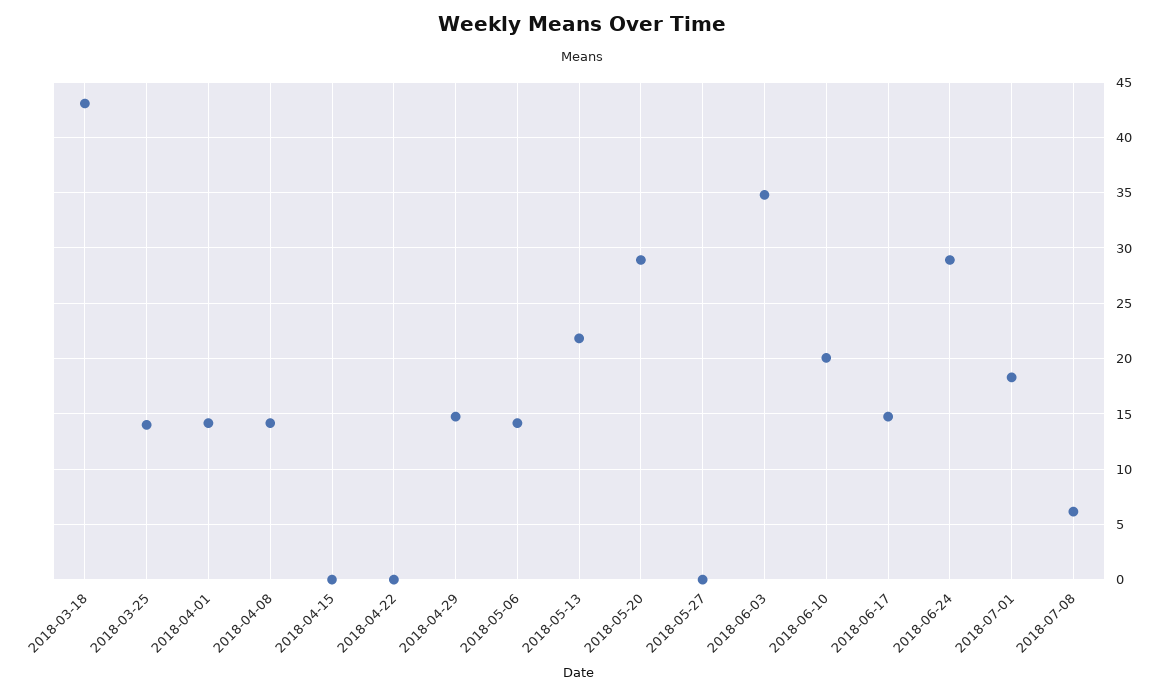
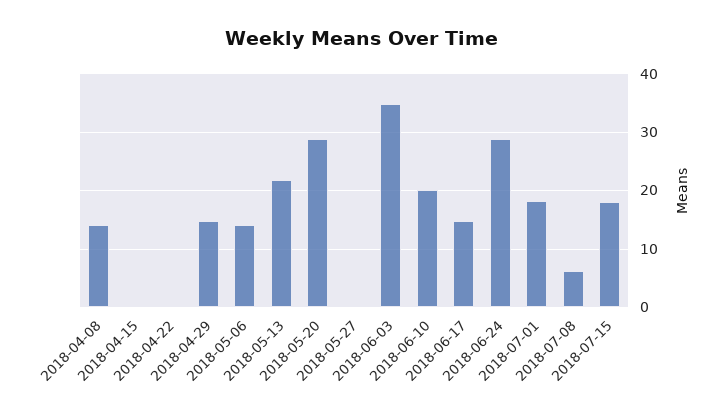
2018-03-18: 43 -> none
2018-03-25: 14 -> none
2018-04-01: 14 -> none
2018-07-15: none -> 18

